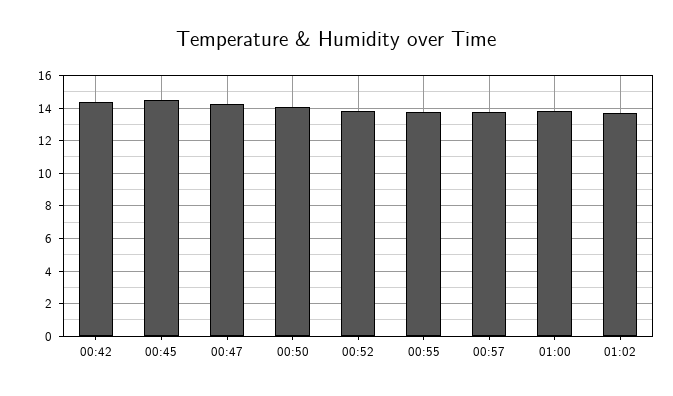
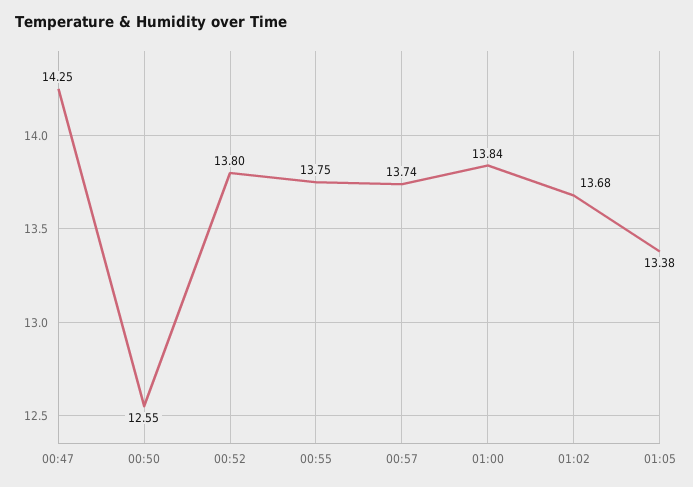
00:42: 14.5 -> none
00:45: 14.5 -> none
00:50: 14 -> 12.55
01:05: none -> 13.38

